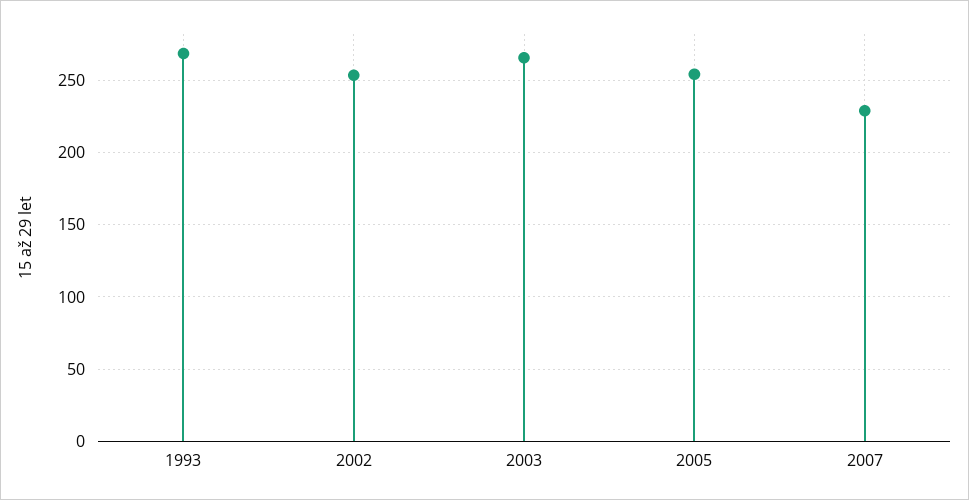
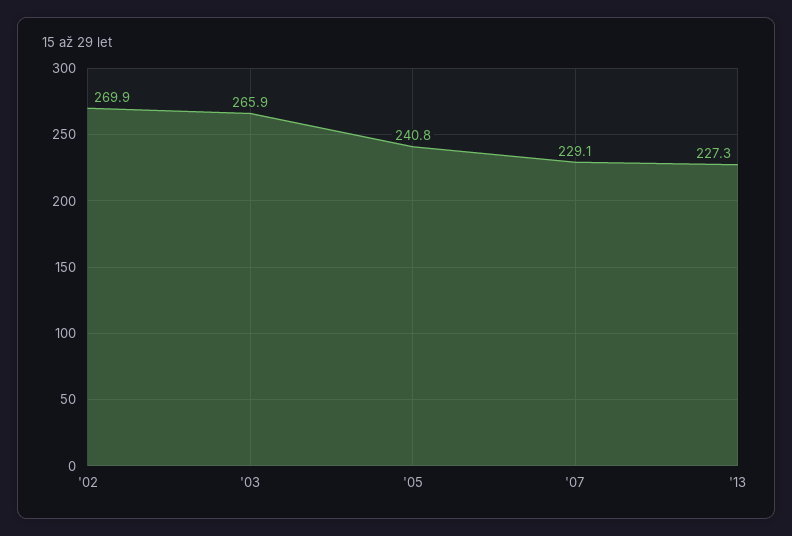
1993: 270 -> none
2002: 255 -> 269.9
2005: 255 -> 240.8
'13: none -> 227.3

